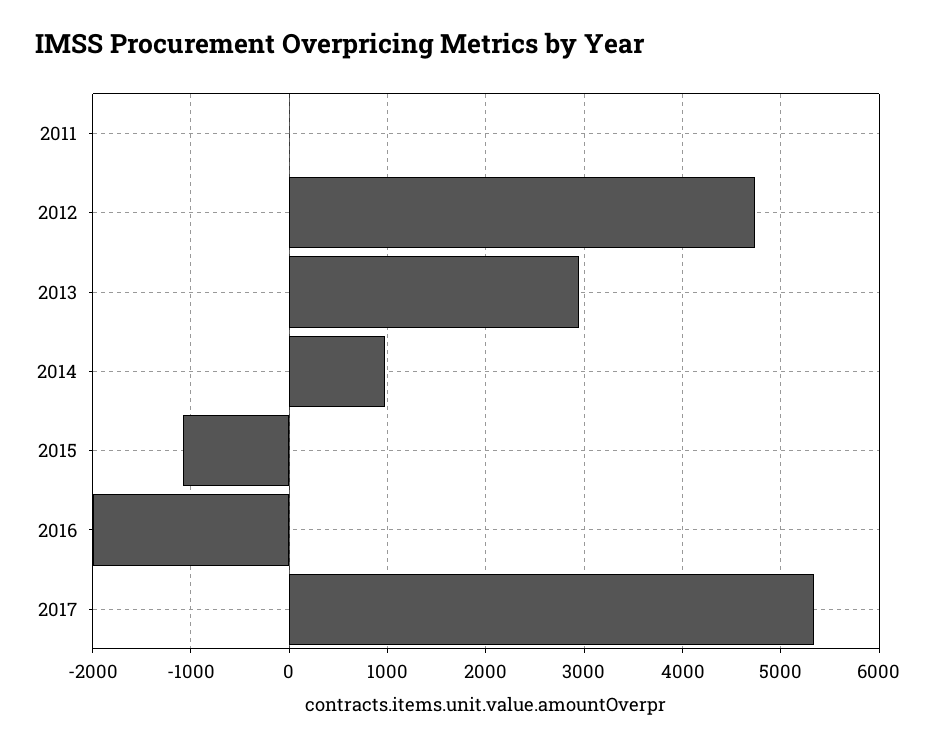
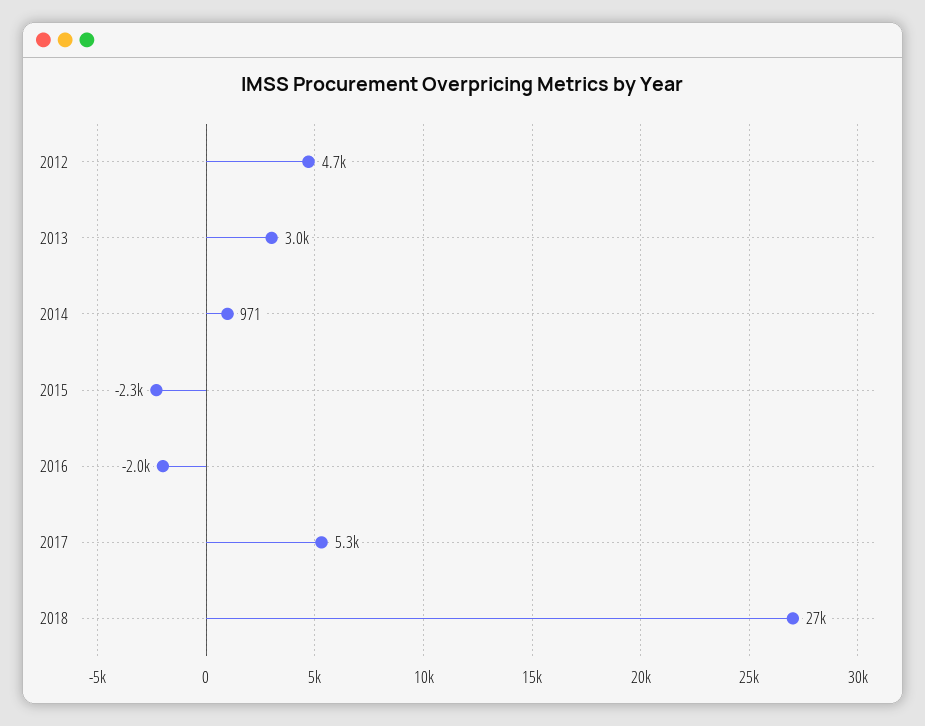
2011: 0 -> none
2015: -1100 -> -2300
2018: none -> 27000

